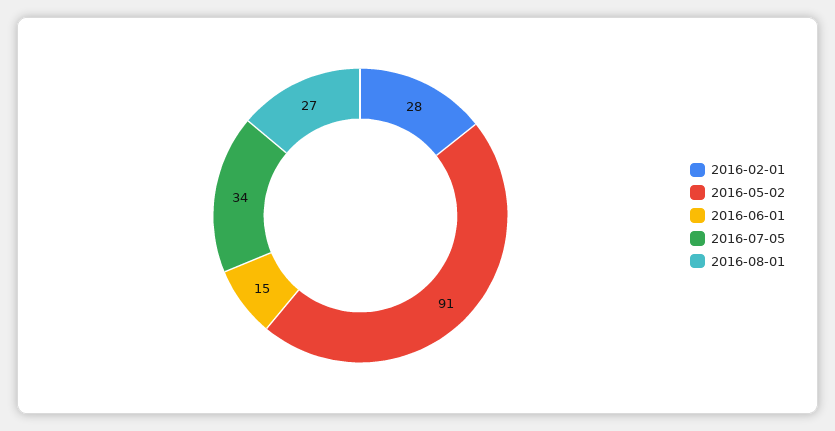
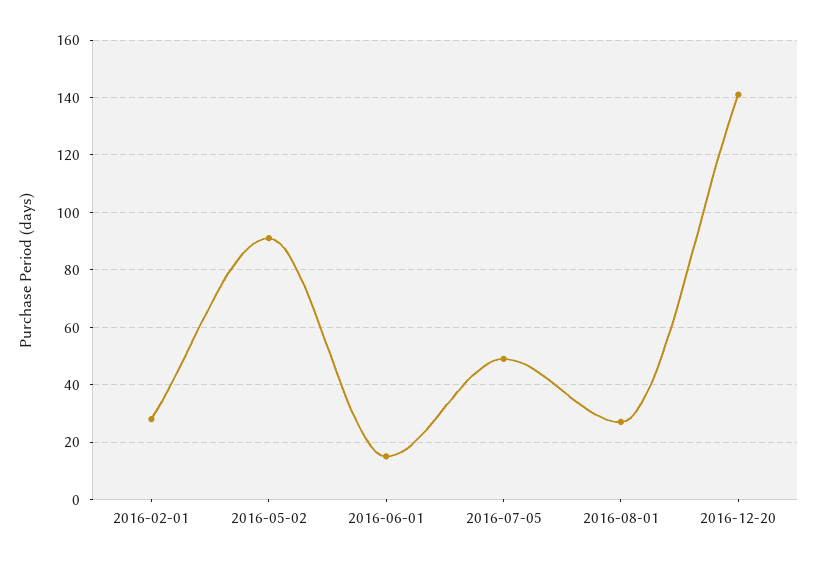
2016-07-05: 34 -> 50
2016-12-20: none -> 140

